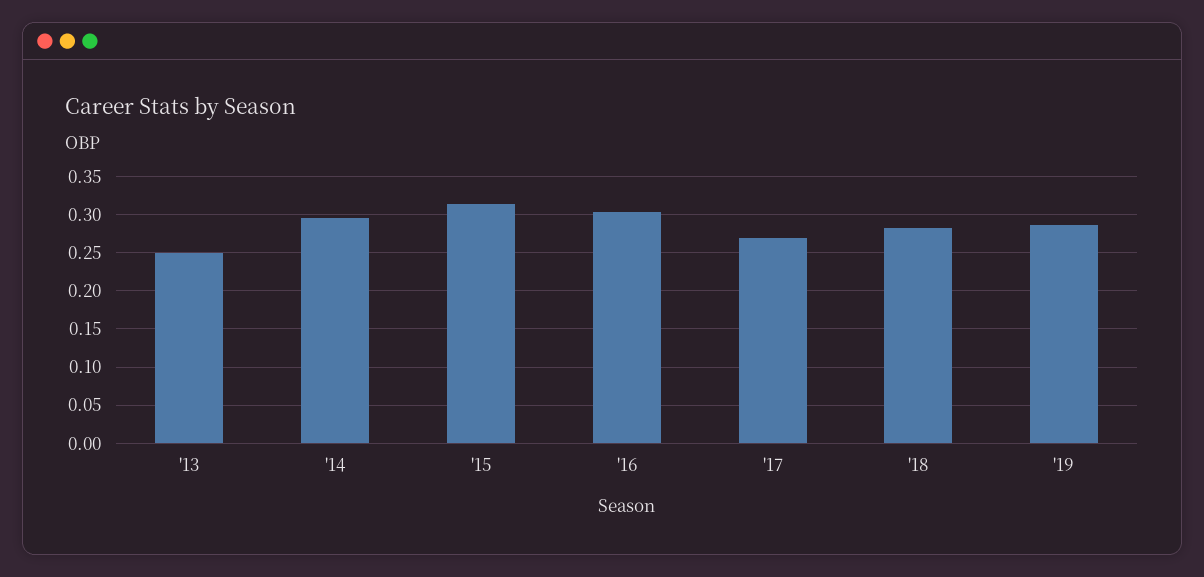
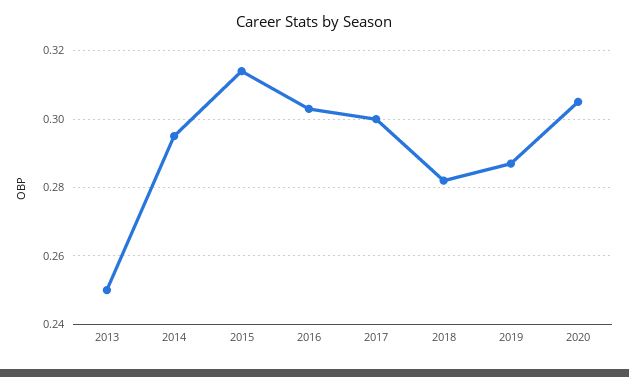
'17: 0.27 -> 0.3
2020: none -> 0.305

